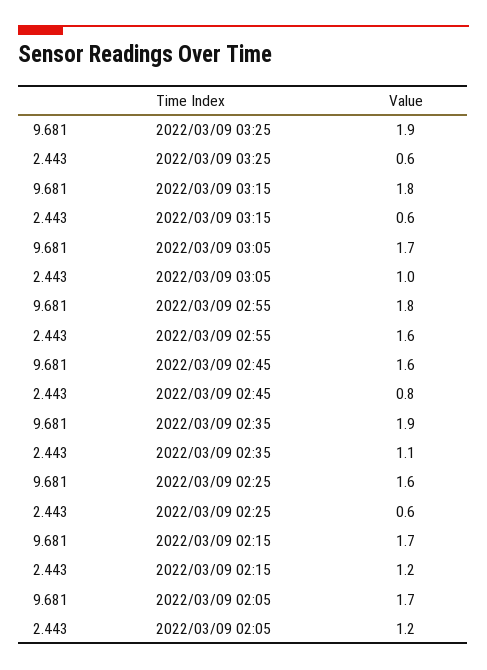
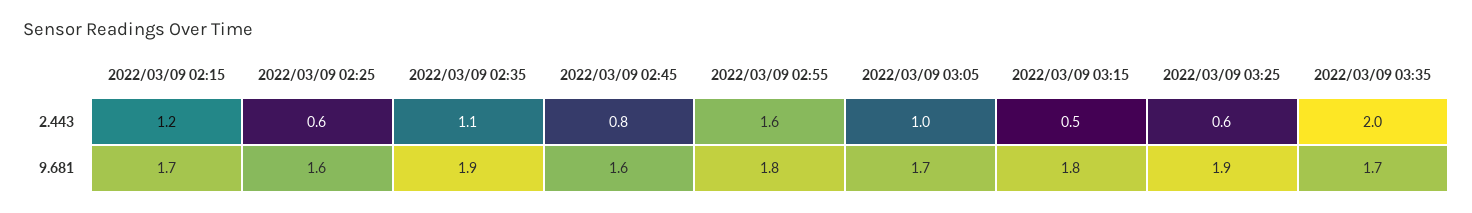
2.443, 2022/03/09 03:15: 0.6 -> 0.5
9.681, 2022/03/09 02:05: 1.7 -> none
2.443, 2022/03/09 02:05: 1.2 -> none
2.443, 2022/03/09 03:35: none -> 2
9.681, 2022/03/09 03:35: none -> 1.7

